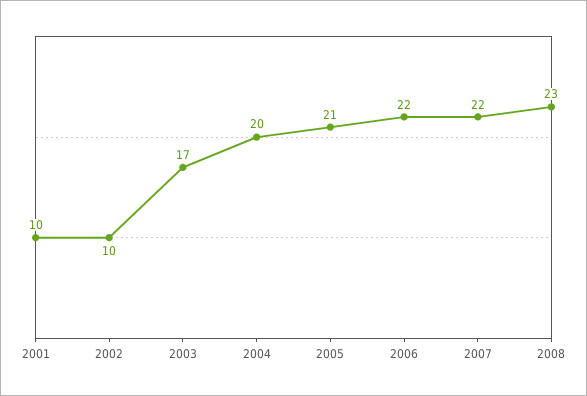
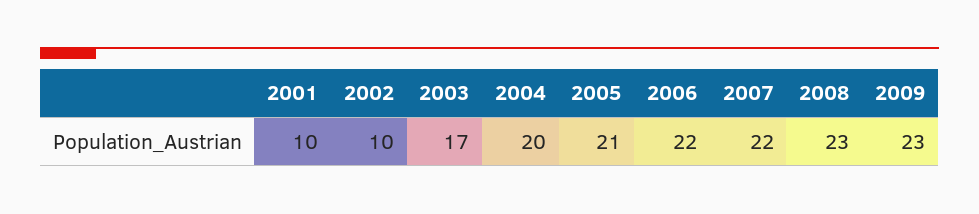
2009: none -> 23

